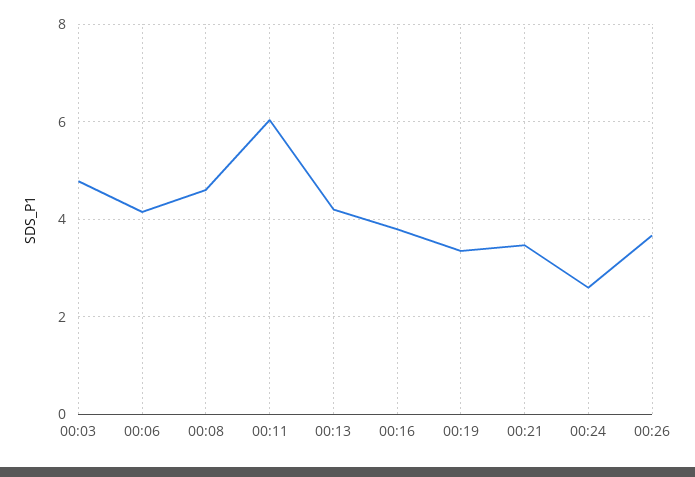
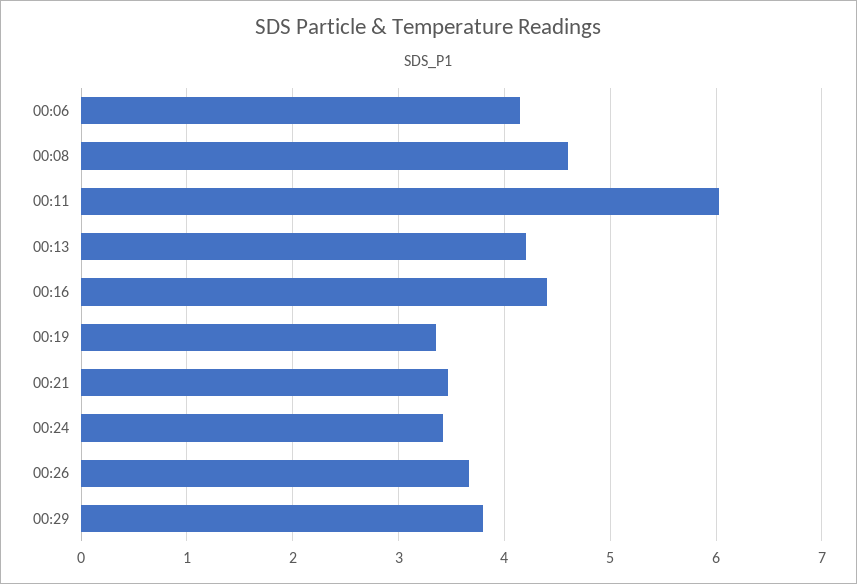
00:03: 4.8 -> none
00:16: 3.8 -> 4.4
00:24: 2.6 -> 3.4
00:29: none -> 3.8

